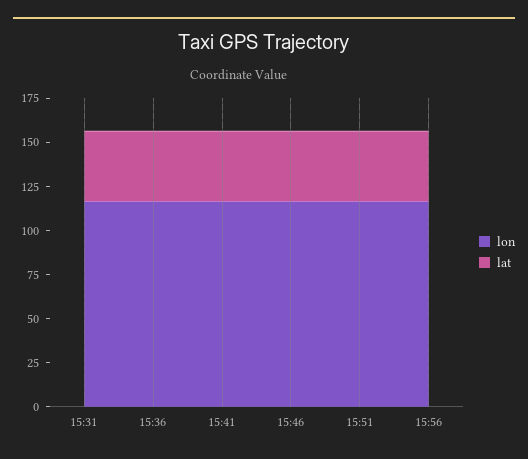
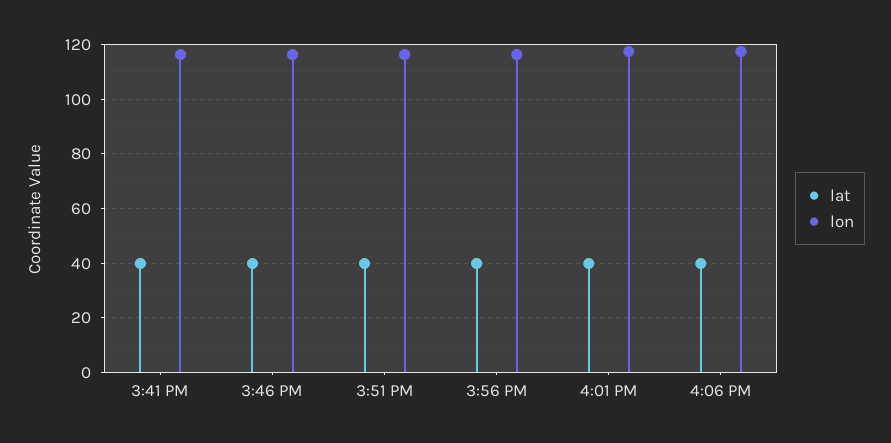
lon, 15:31: 115 -> none
lat, 15:31: 40 -> none
lon, 15:36: 115 -> none
lat, 15:36: 40 -> none
lat, 4:01 PM: none -> 40
lon, 4:01 PM: none -> 117.5
lat, 4:06 PM: none -> 40
lon, 4:06 PM: none -> 117.5

